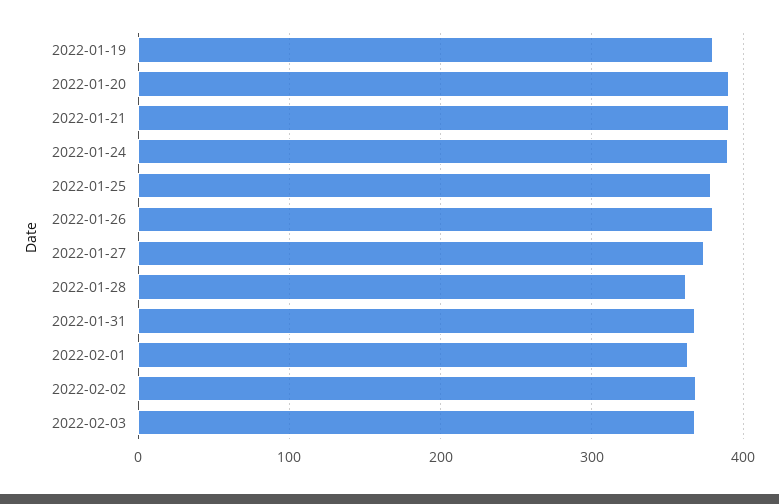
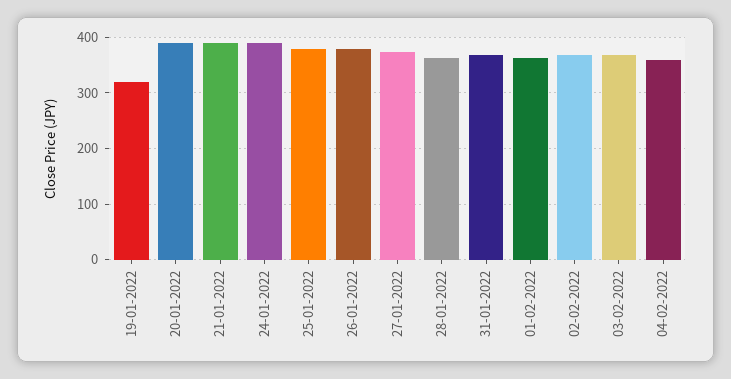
2022-01-19: 380 -> 320
04-02-2022: none -> 360

